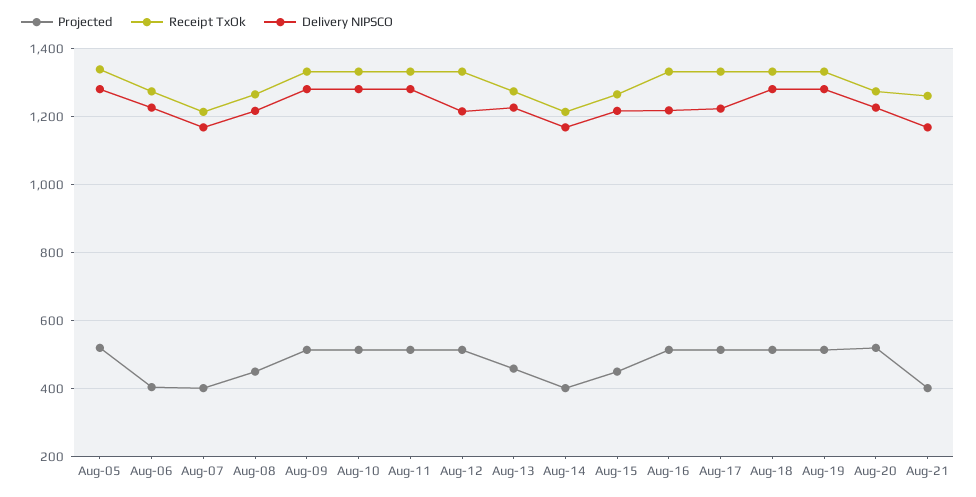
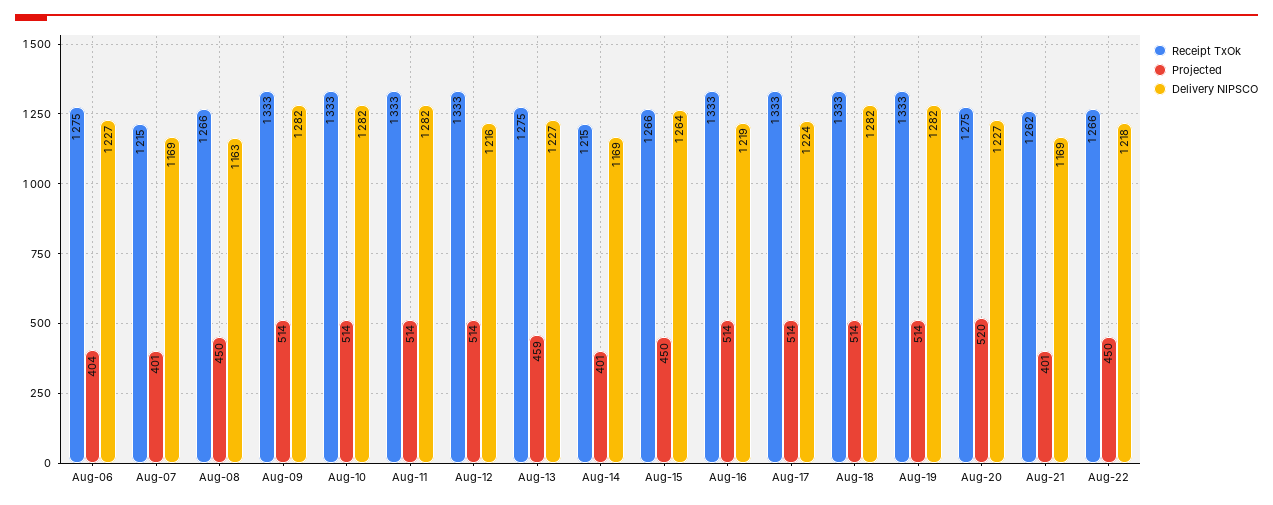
Projected, Aug-05: 520 -> none
Receipt TxOk, Aug-05: 1340 -> none
Delivery NIPSCO, Aug-05: 1280 -> none
Delivery NIPSCO, Aug-08: 1220 -> 1163
Delivery NIPSCO, Aug-15: 1220 -> 1264
Receipt TxOk, Aug-22: none -> 1266
Projected, Aug-22: none -> 450
Delivery NIPSCO, Aug-22: none -> 1218

